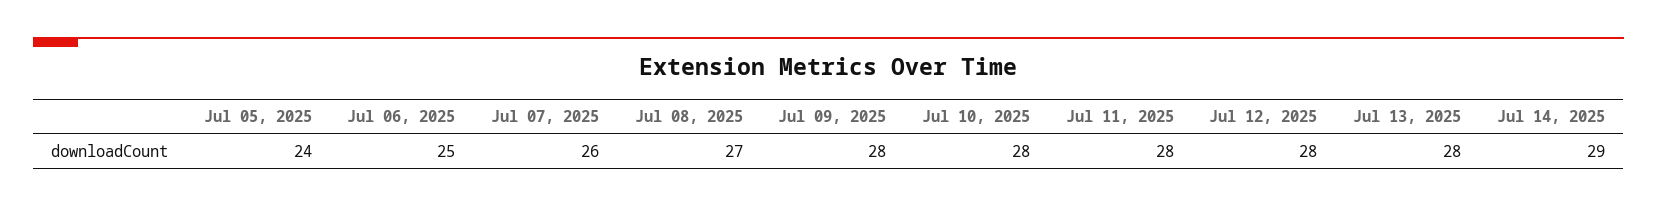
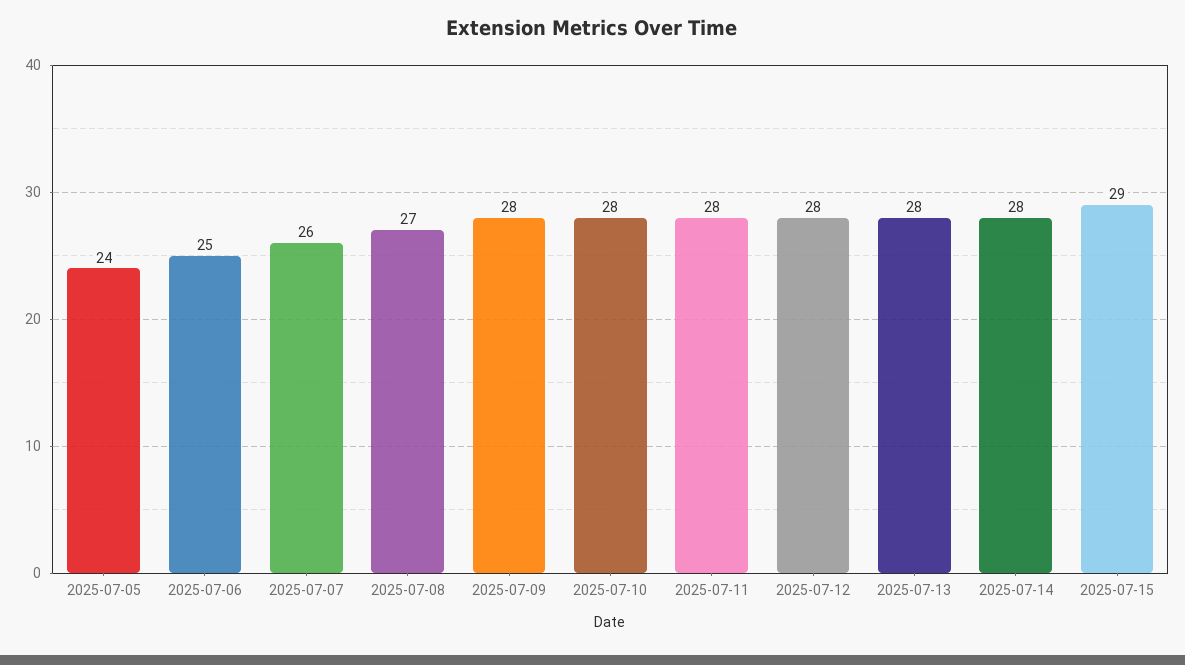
Jul 14, 2025: 29 -> 28
2025-07-15: none -> 29

